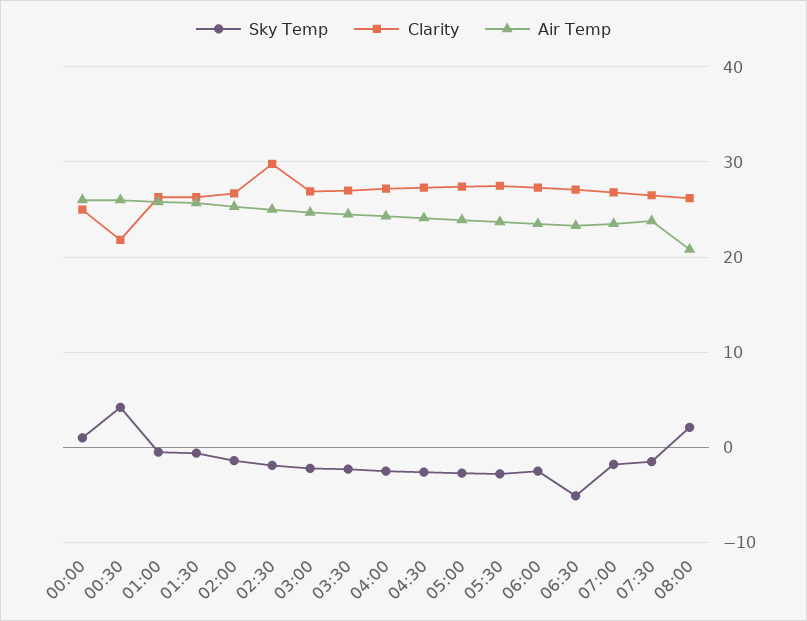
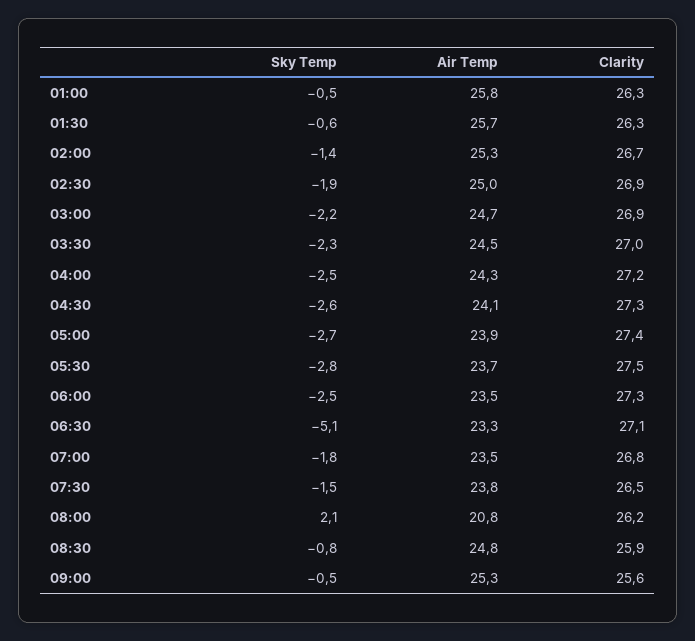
Sky Temp, 00:00: 1 -> none
Clarity, 00:00: 25 -> none
Air Temp, 00:00: 26 -> none
Sky Temp, 00:30: 4 -> none
Clarity, 00:30: 22 -> none
Air Temp, 00:30: 26 -> none
Clarity, 02:30: 30 -> 26.9
Sky Temp, 08:30: none -> -0.8
Air Temp, 08:30: none -> 24.8
Clarity, 08:30: none -> 25.9
Sky Temp, 09:00: none -> -0.5
Air Temp, 09:00: none -> 25.3
Clarity, 09:00: none -> 25.6

